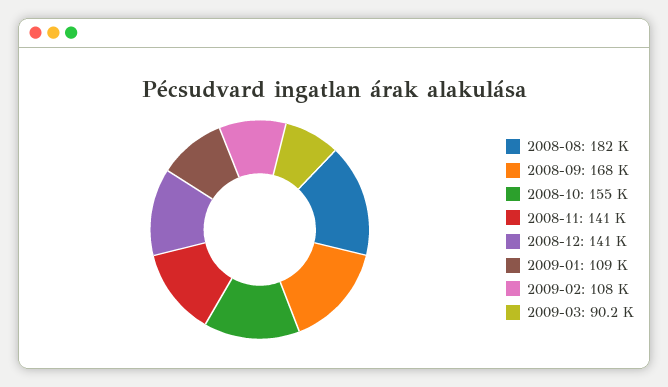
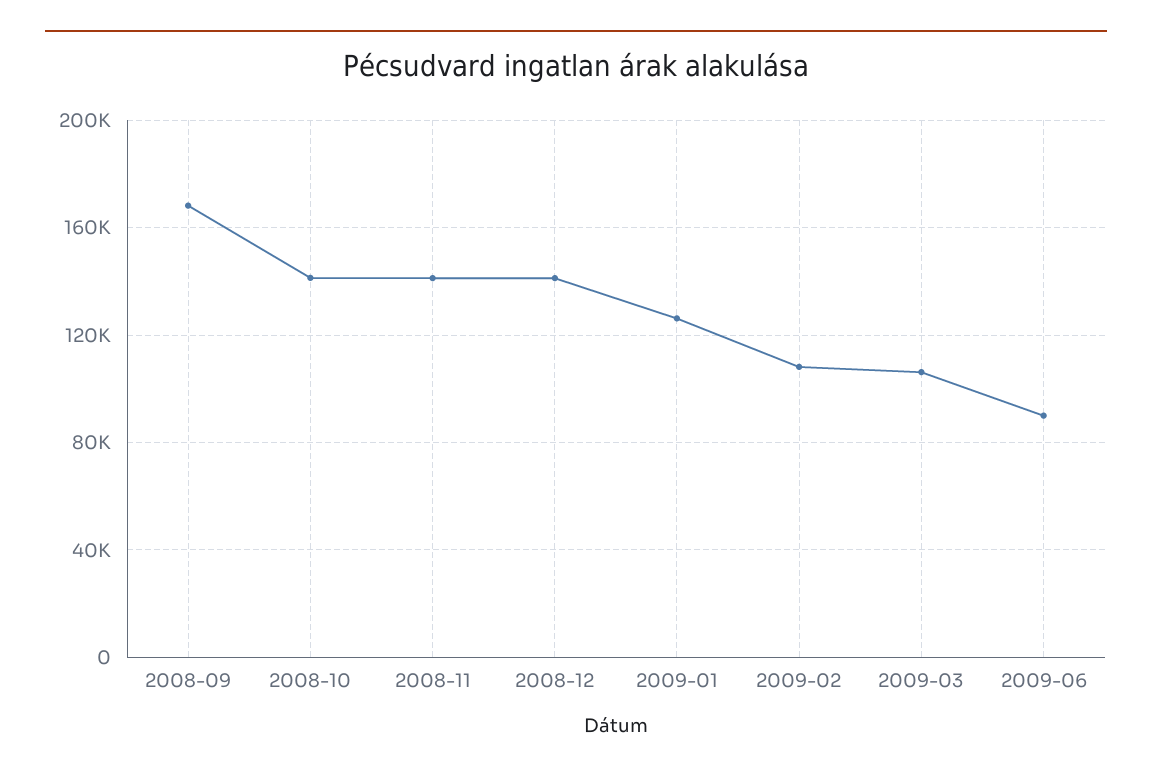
2008-08: 182000 -> none
2008-10: 155000 -> 140000
2009-01: 109000 -> 125000
2009-03: 90200 -> 105000
2009-06: none -> 90000

